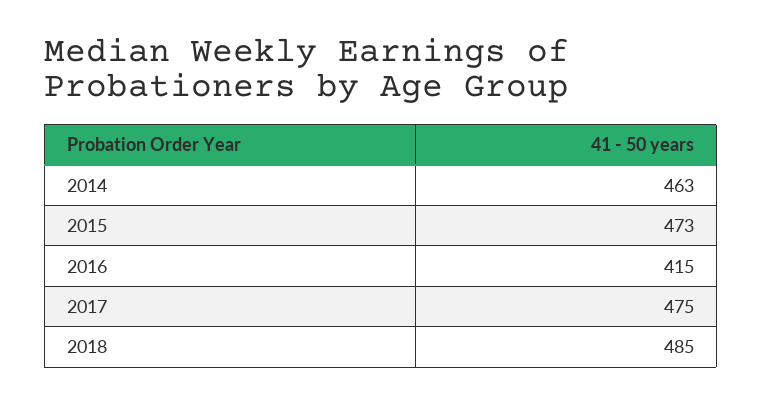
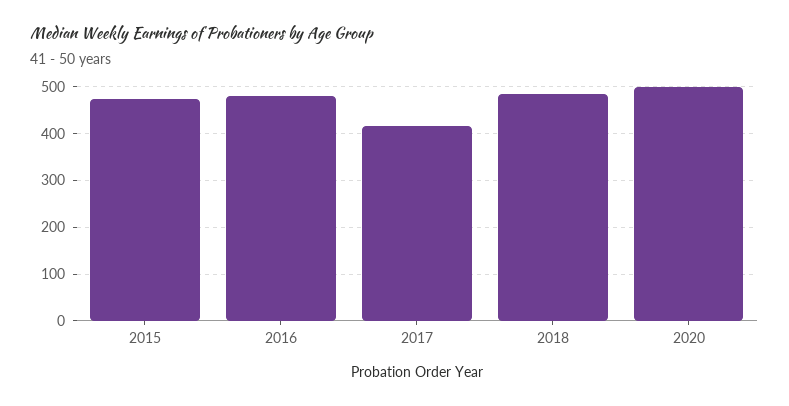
2014: 463 -> none
2016: 415 -> 480
2017: 475 -> 420
2020: none -> 500

